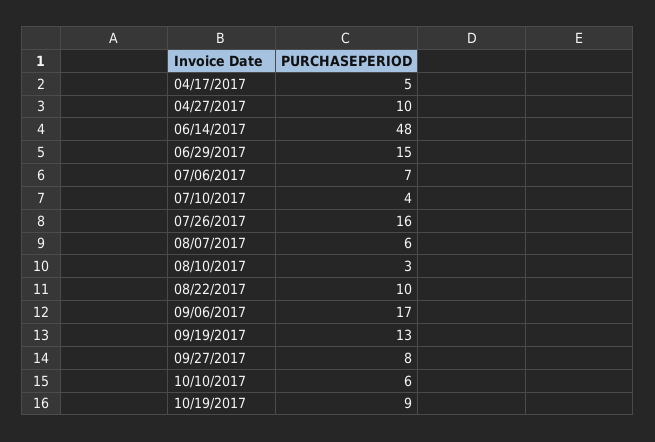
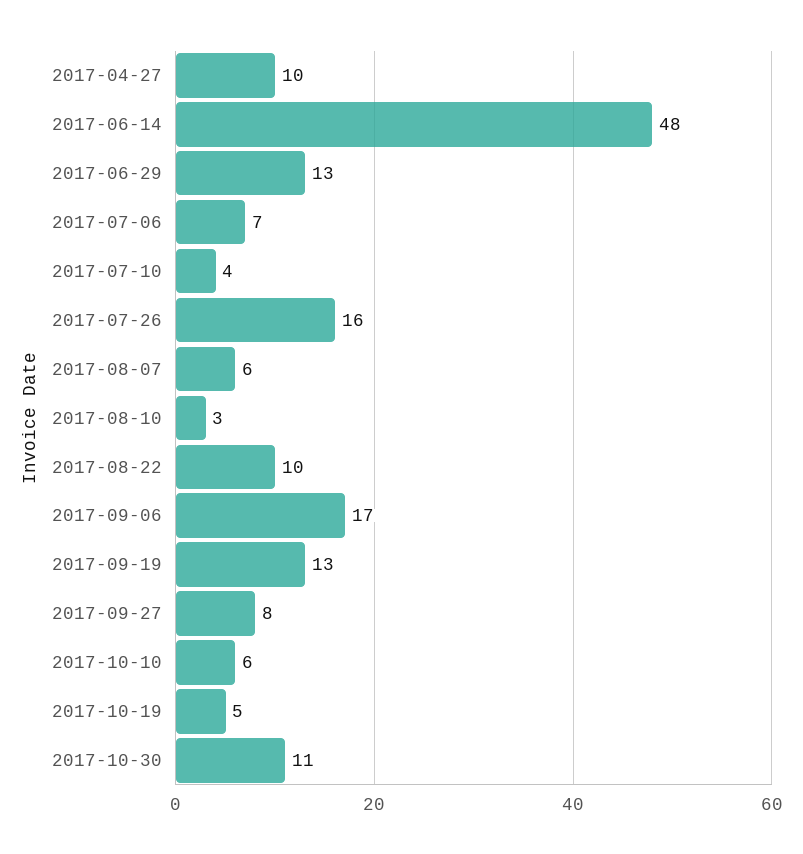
04/17/2017: 5 -> none
06/29/2017: 15 -> 13
10/19/2017: 9 -> 5
2017-10-30: none -> 11

